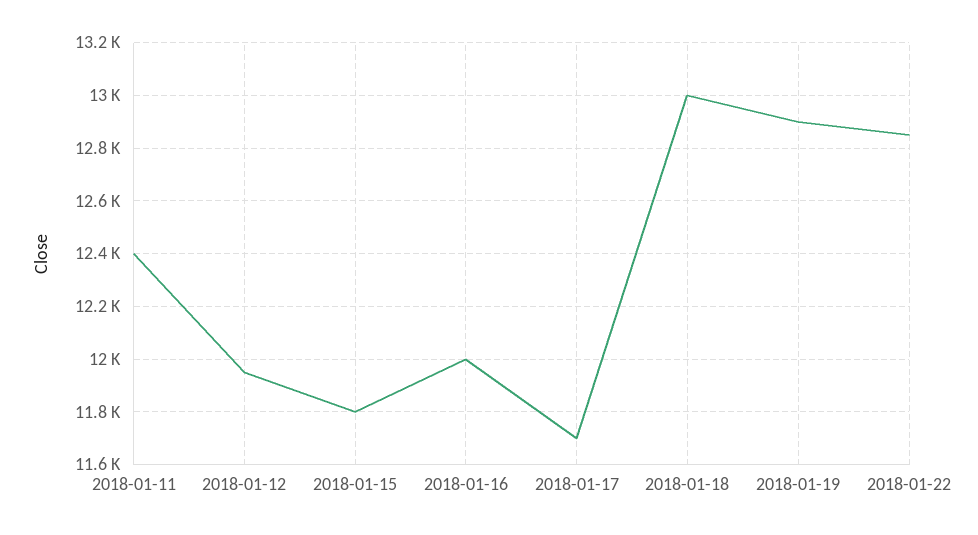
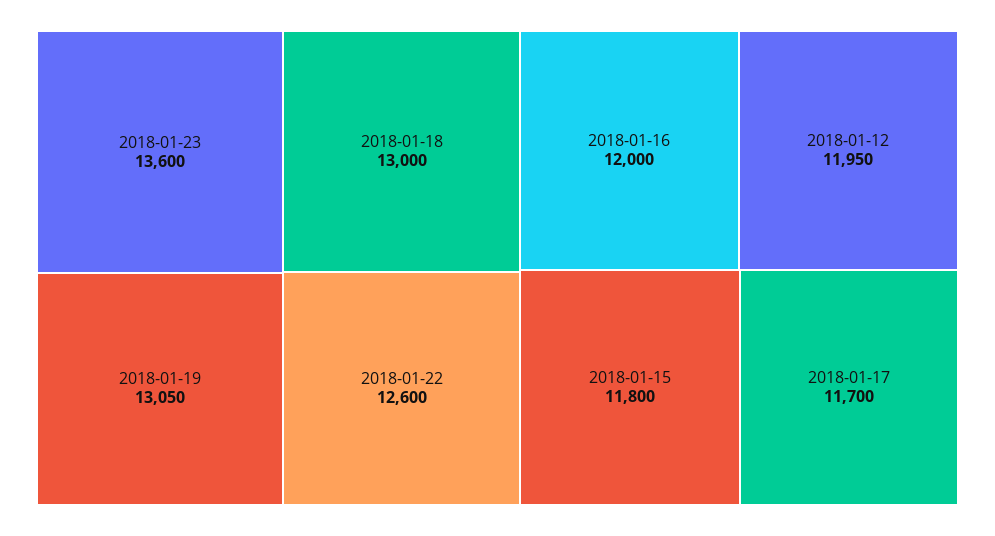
2018-01-11: 12400 -> none
2018-01-19: 12900 -> 13050
2018-01-22: 12850 -> 12600
2018-01-23: none -> 13600

